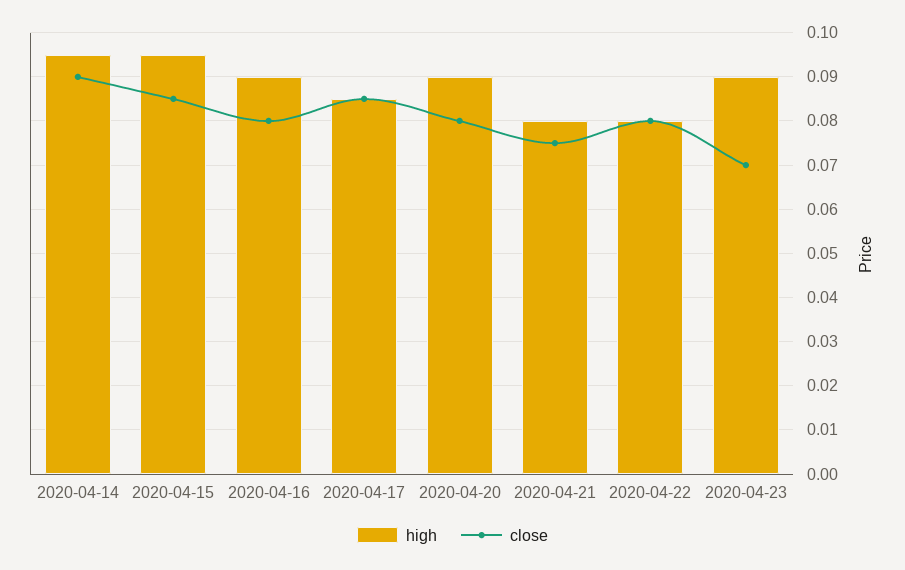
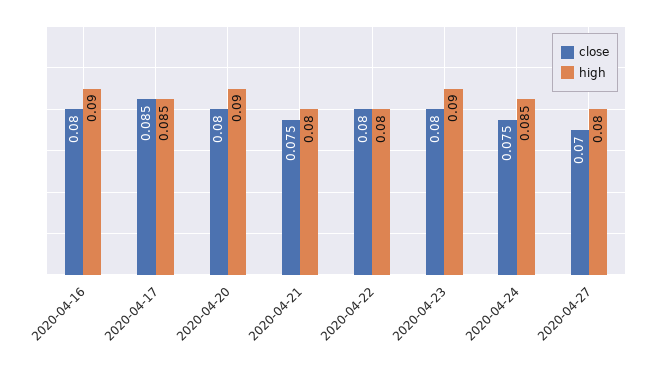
high, 2020-04-14: 0.095 -> none
close, 2020-04-14: 0.09 -> none
high, 2020-04-15: 0.095 -> none
close, 2020-04-15: 0.085 -> none
close, 2020-04-23: 0.07 -> 0.08
close, 2020-04-24: none -> 0.075
high, 2020-04-24: none -> 0.085
close, 2020-04-27: none -> 0.07
high, 2020-04-27: none -> 0.08

